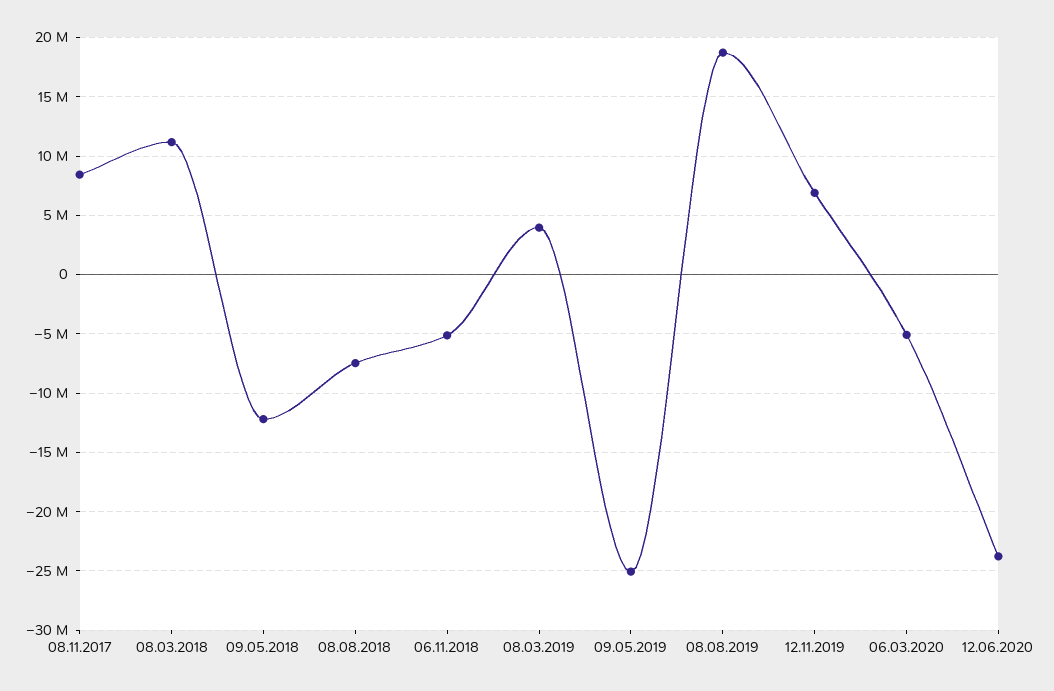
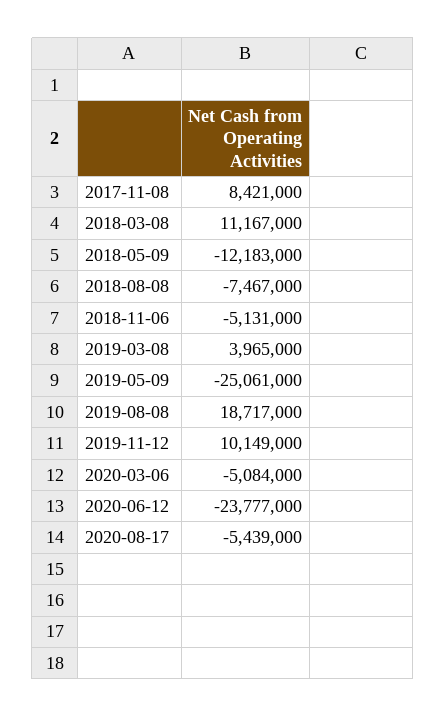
12.11.2019: 7000000 -> 10149000
2020-08-17: none -> -5439000

